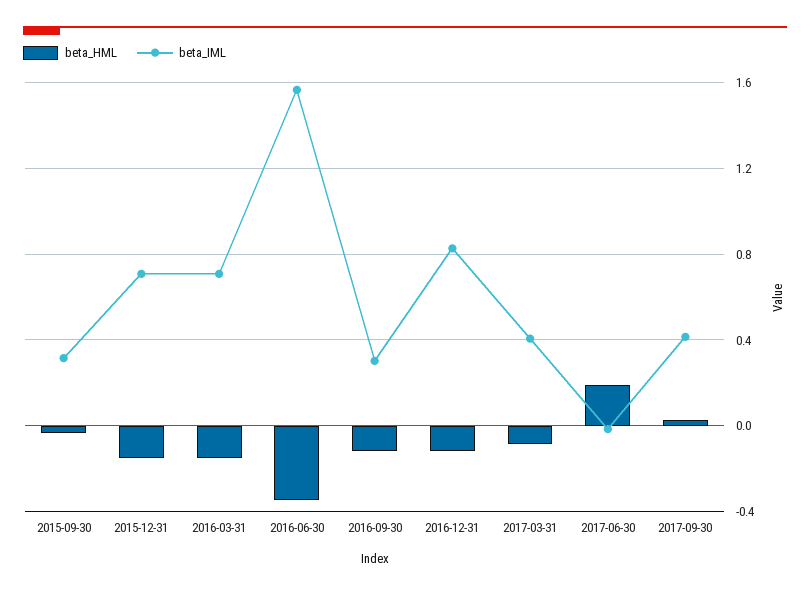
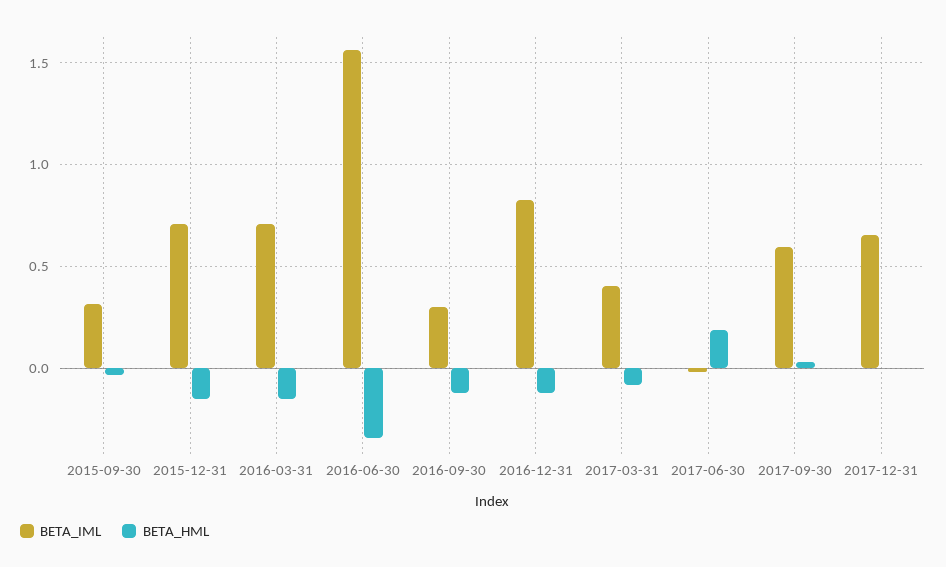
beta_IML, 2017-09-30: 0.4 -> 0.6
beta_IML, 2017-12-31: none -> 0.65
beta_HML, 2017-12-31: none -> 0

